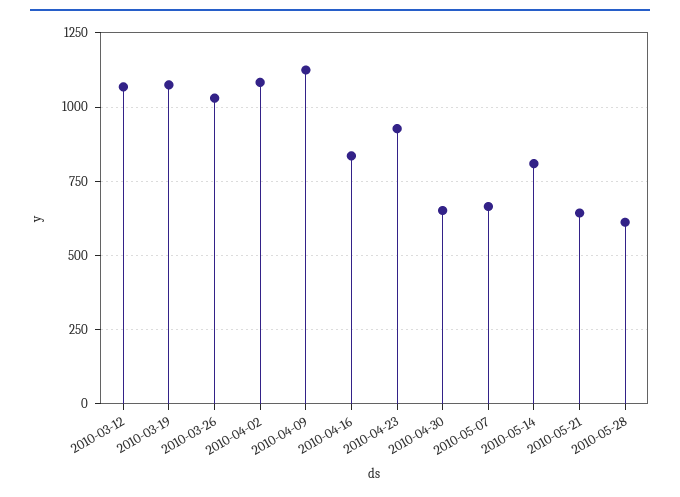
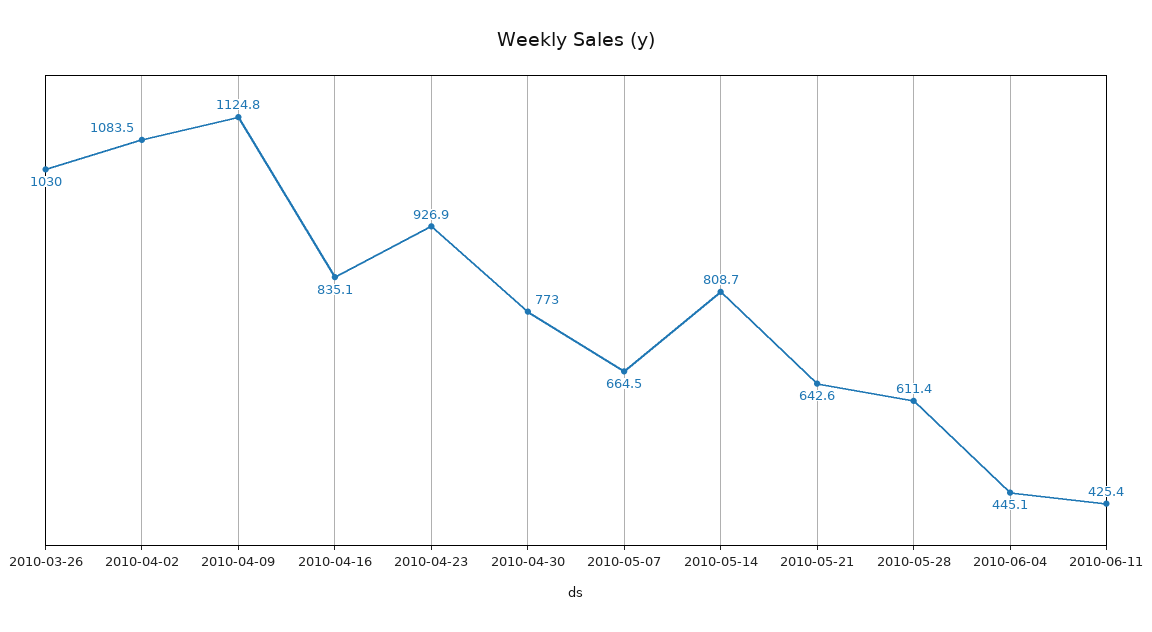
2010-03-12: 1075 -> none
2010-03-19: 1075 -> none
2010-04-30: 650 -> 773
2010-06-04: none -> 445.1
2010-06-11: none -> 425.4

